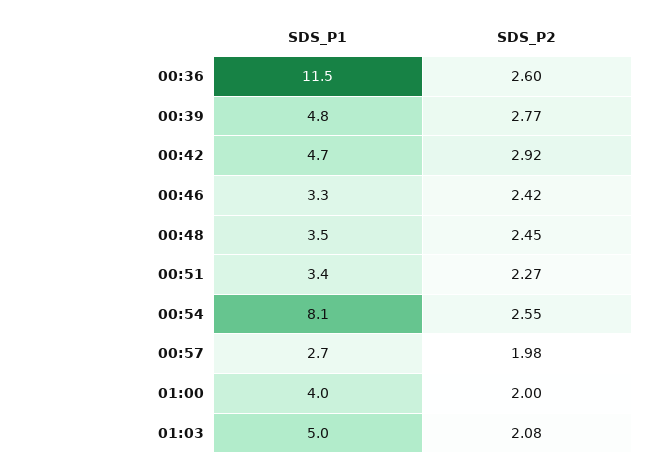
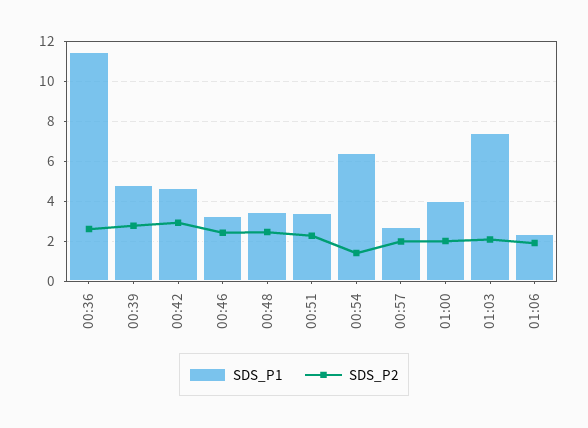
SDS_P1, 00:54: 8.1 -> 6.5
SDS_P2, 00:54: 2.55 -> 1.5
SDS_P1, 01:03: 5 -> 7.5
SDS_P1, 01:06: none -> 2.5
SDS_P2, 01:06: none -> 2

